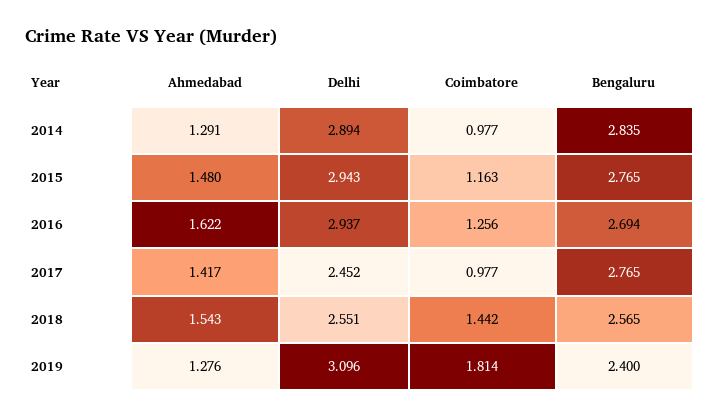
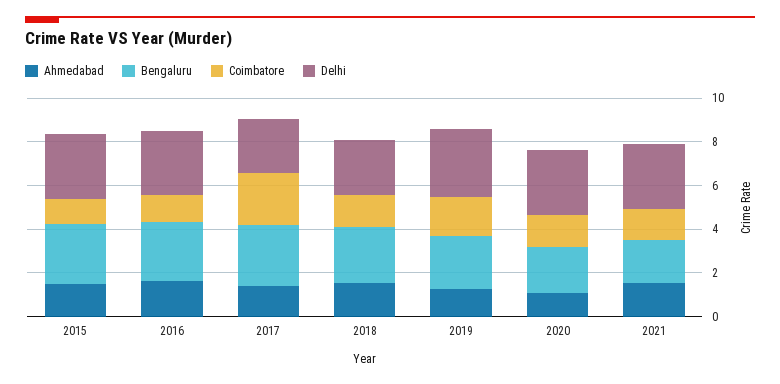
Ahmedabad, 2014: 1.291 -> none
Delhi, 2014: 2.894 -> none
Coimbatore, 2014: 0.977 -> none
Bengaluru, 2014: 2.835 -> none
Coimbatore, 2017: 0.977 -> 2.5
Ahmedabad, 2020: none -> 1
Bengaluru, 2020: none -> 2
Coimbatore, 2020: none -> 1.5
Delhi, 2020: none -> 3
Ahmedabad, 2021: none -> 1.5
Bengaluru, 2021: none -> 2
Coimbatore, 2021: none -> 1.5
Delhi, 2021: none -> 3

